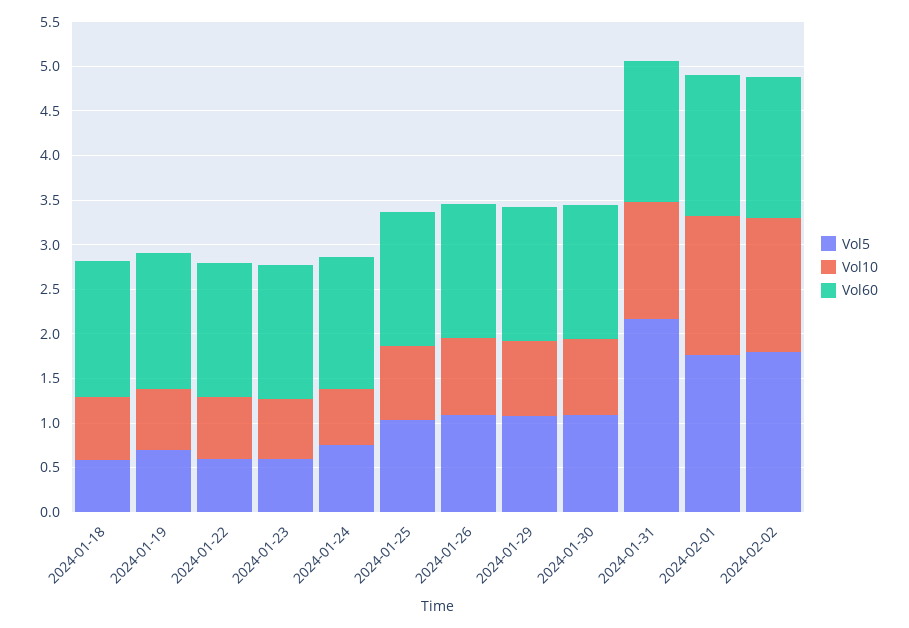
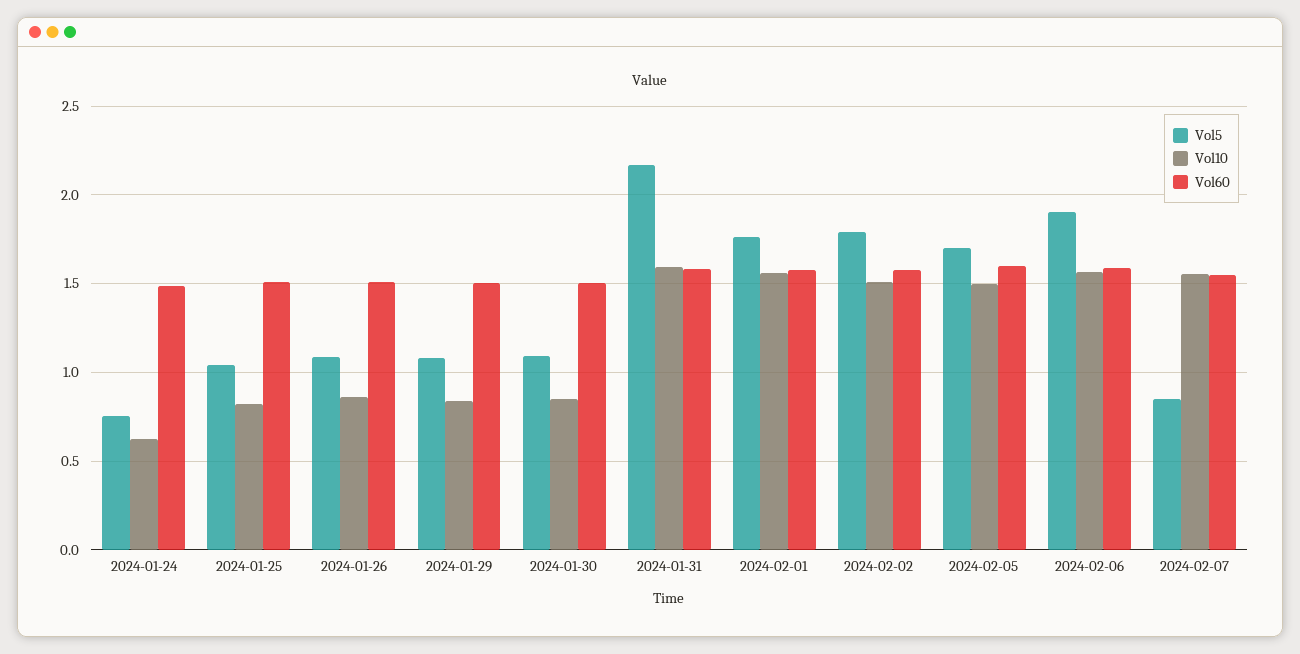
Vol5, 2024-01-18: 0.6 -> none
Vol10, 2024-01-18: 0.7 -> none
Vol60, 2024-01-18: 1.5 -> none
Vol5, 2024-01-19: 0.7 -> none
Vol10, 2024-01-19: 0.7 -> none
Vol60, 2024-01-19: 1.5 -> none
Vol5, 2024-01-22: 0.6 -> none
Vol10, 2024-01-22: 0.7 -> none
Vol60, 2024-01-22: 1.5 -> none
Vol5, 2024-01-23: 0.6 -> none
Vol10, 2024-01-23: 0.7 -> none
Vol60, 2024-01-23: 1.5 -> none
Vol10, 2024-01-31: 1.3 -> 1.6
Vol5, 2024-02-05: none -> 1.7
Vol10, 2024-02-05: none -> 1.5
Vol60, 2024-02-05: none -> 1.6
Vol5, 2024-02-06: none -> 1.9
Vol10, 2024-02-06: none -> 1.55
Vol60, 2024-02-06: none -> 1.6
Vol5, 2024-02-07: none -> 0.85
Vol10, 2024-02-07: none -> 1.55
Vol60, 2024-02-07: none -> 1.55

